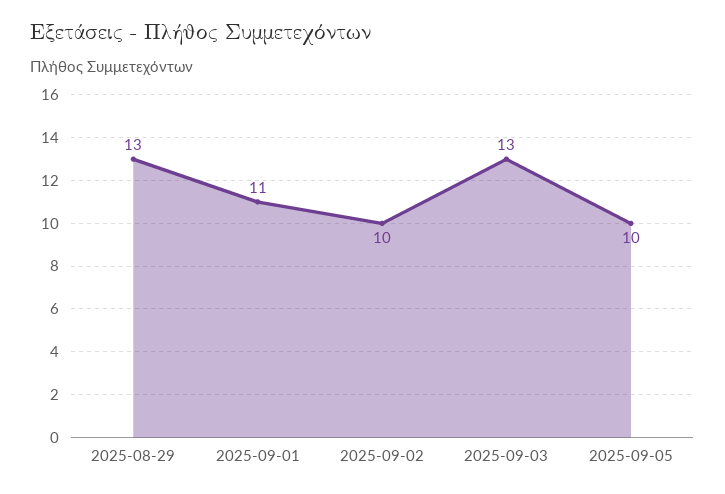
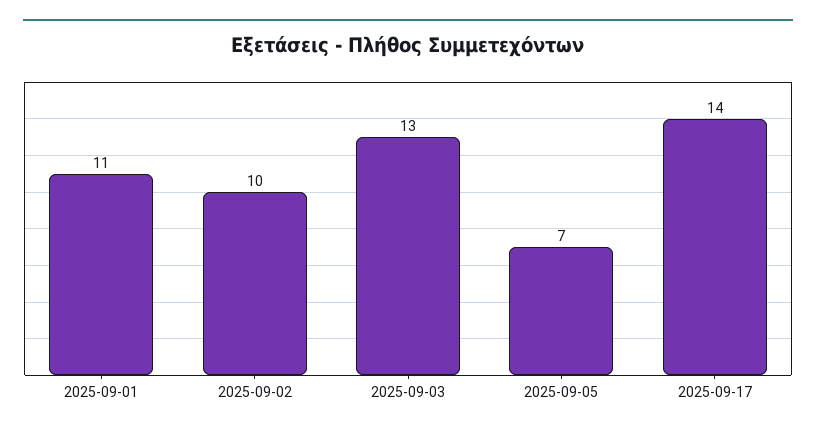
2025-08-29: 13 -> none
2025-09-05: 10 -> 7
2025-09-17: none -> 14

